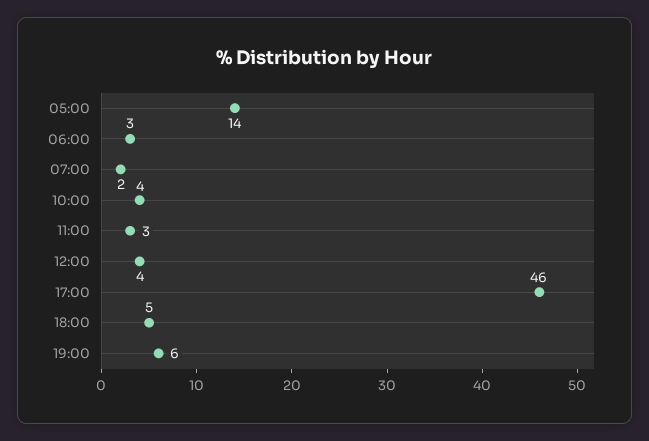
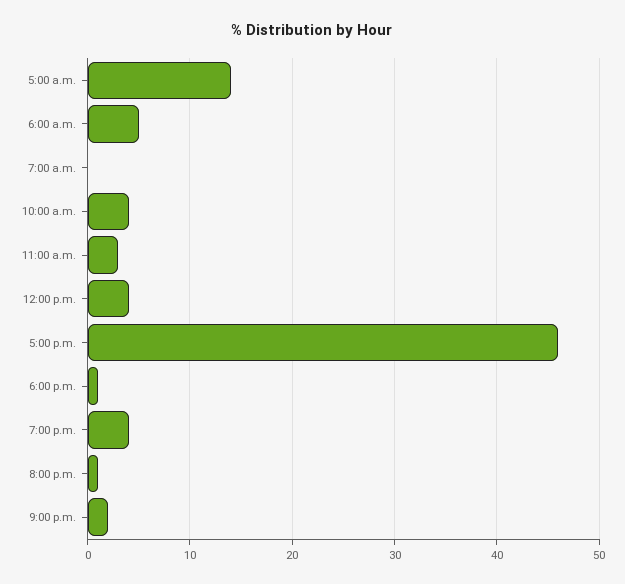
06:00: 3 -> 5
07:00: 2 -> 0
18:00: 5 -> 1
19:00: 6 -> 4
8:00 p.m.: none -> 1
9:00 p.m.: none -> 2

